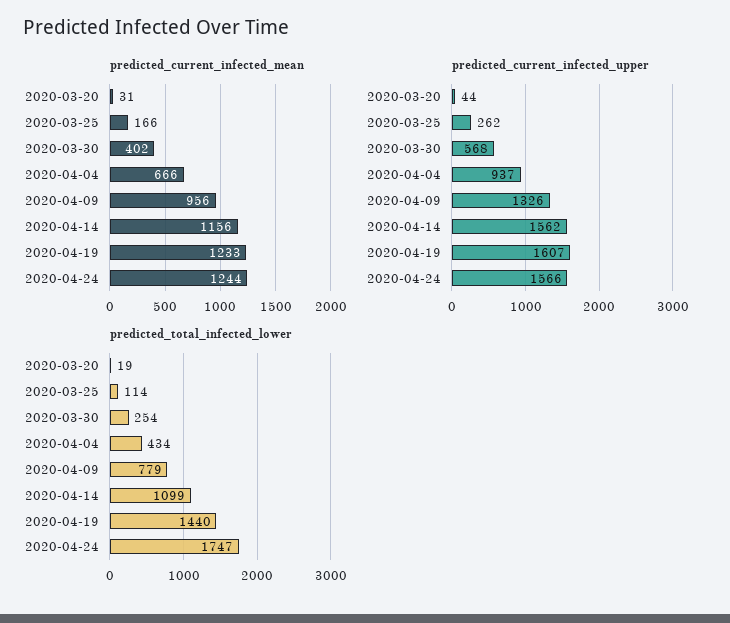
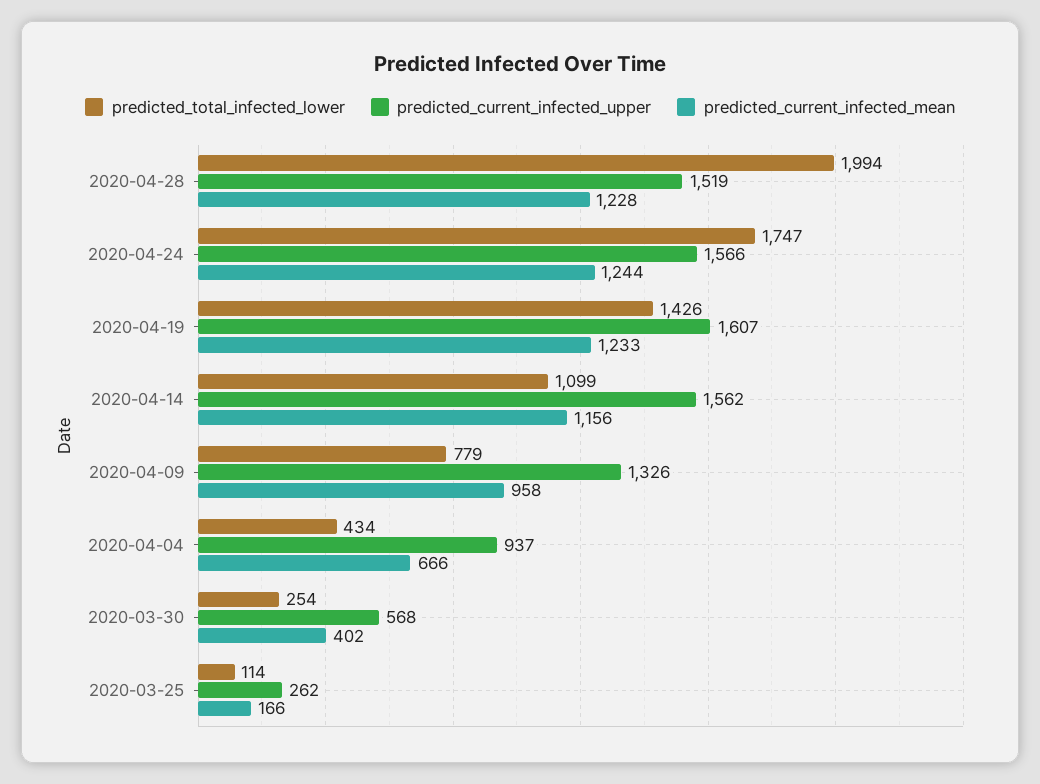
predicted_current_infected_mean, 2020-03-20: 31 -> none
predicted_current_infected_mean, 2020-04-09: 956 -> 958
predicted_current_infected_upper, 2020-03-20: 44 -> none
predicted_total_infected_lower, 2020-03-20: 19 -> none
predicted_total_infected_lower, 2020-04-19: 1440 -> 1426
predicted_total_infected_lower, 2020-04-28: none -> 1994
predicted_current_infected_upper, 2020-04-28: none -> 1519
predicted_current_infected_mean, 2020-04-28: none -> 1228

